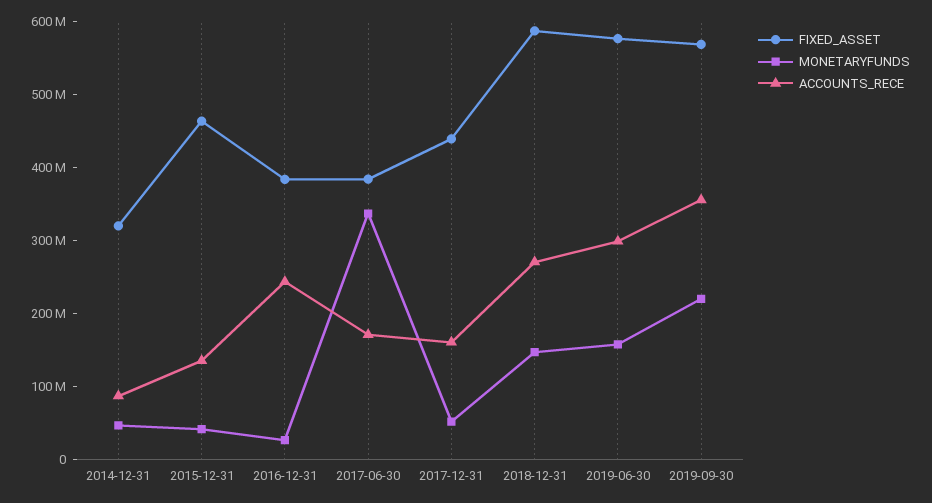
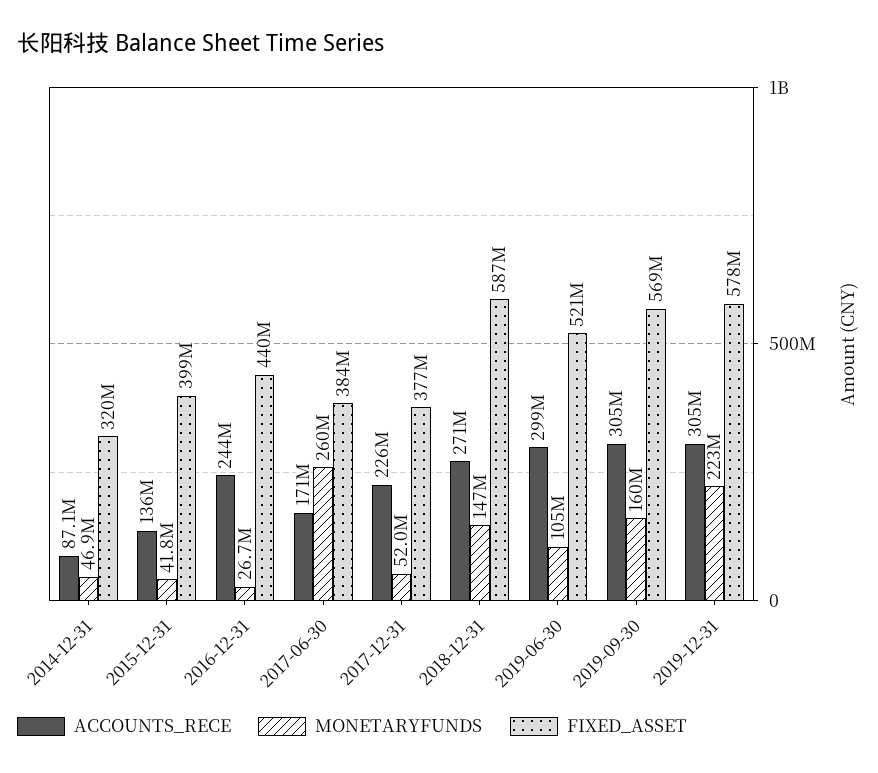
FIXED_ASSET, 2015-12-31: 460000000 -> 399000000
FIXED_ASSET, 2016-12-31: 380000000 -> 440000000
MONETARYFUNDS, 2017-06-30: 340000000 -> 260000000
FIXED_ASSET, 2017-12-31: 440000000 -> 377000000
ACCOUNTS_RECE, 2017-12-31: 160000000 -> 226000000
FIXED_ASSET, 2019-06-30: 580000000 -> 521000000
MONETARYFUNDS, 2019-06-30: 160000000 -> 105000000
MONETARYFUNDS, 2019-09-30: 220000000 -> 160000000
ACCOUNTS_RECE, 2019-09-30: 360000000 -> 305000000
ACCOUNTS_RECE, 2019-12-31: none -> 305000000
MONETARYFUNDS, 2019-12-31: none -> 223000000
FIXED_ASSET, 2019-12-31: none -> 578000000

